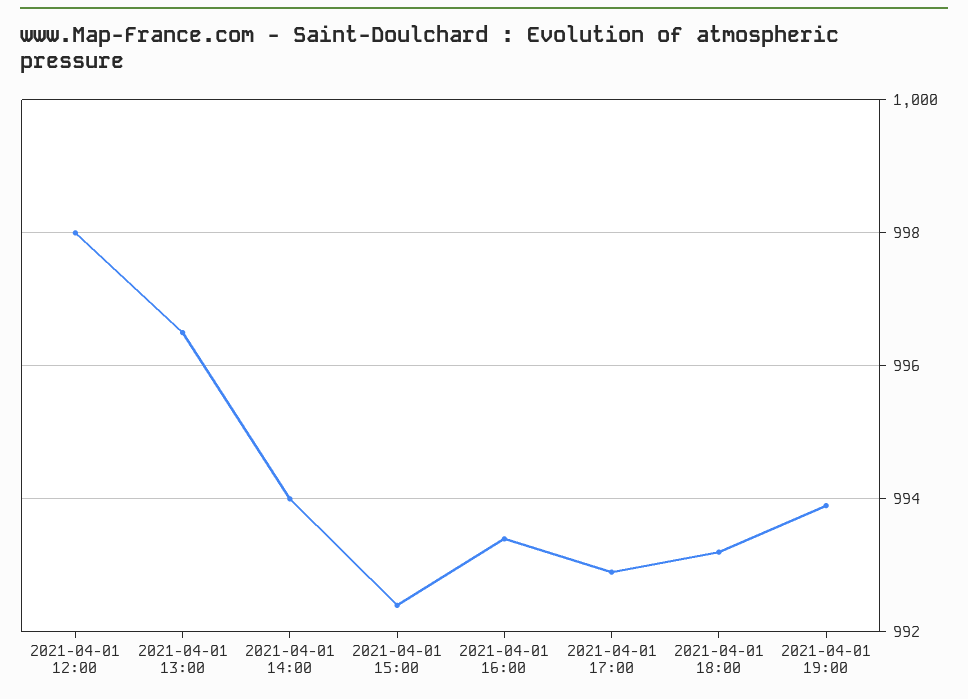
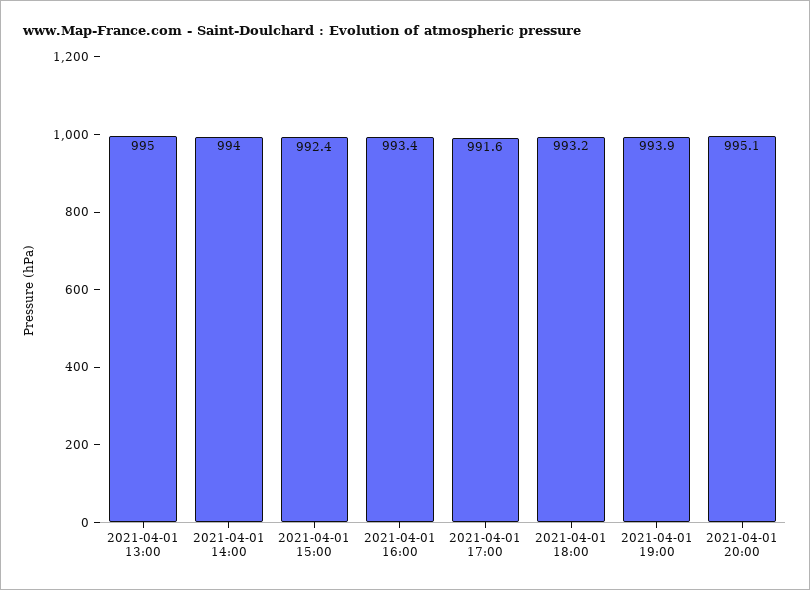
2021-04-01 12:00: 998 -> none
2021-04-01 13:00: 996.5 -> 995
2021-04-01 17:00: 993 -> 991.6
2021-04-01 20:00: none -> 995.1

